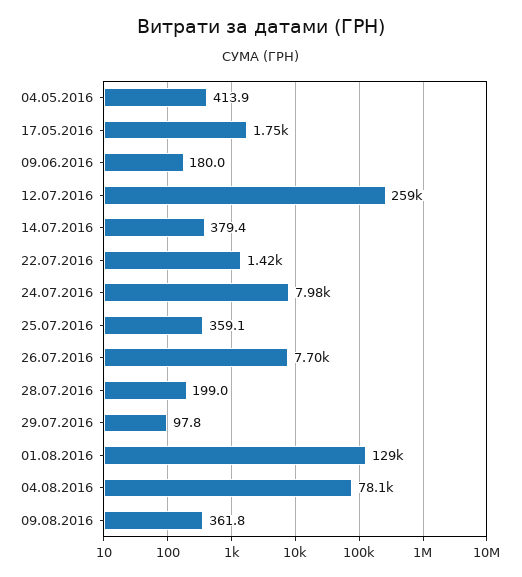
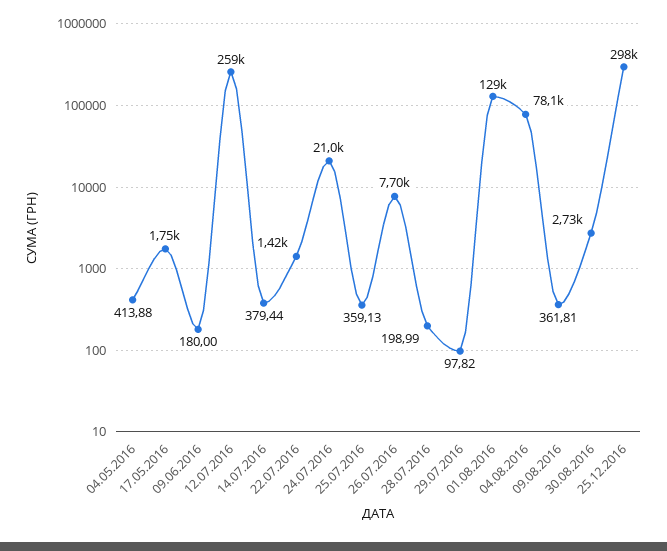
24.07.2016: 7980 -> 21000
30.08.2016: none -> 2730
25.12.2016: none -> 298000

